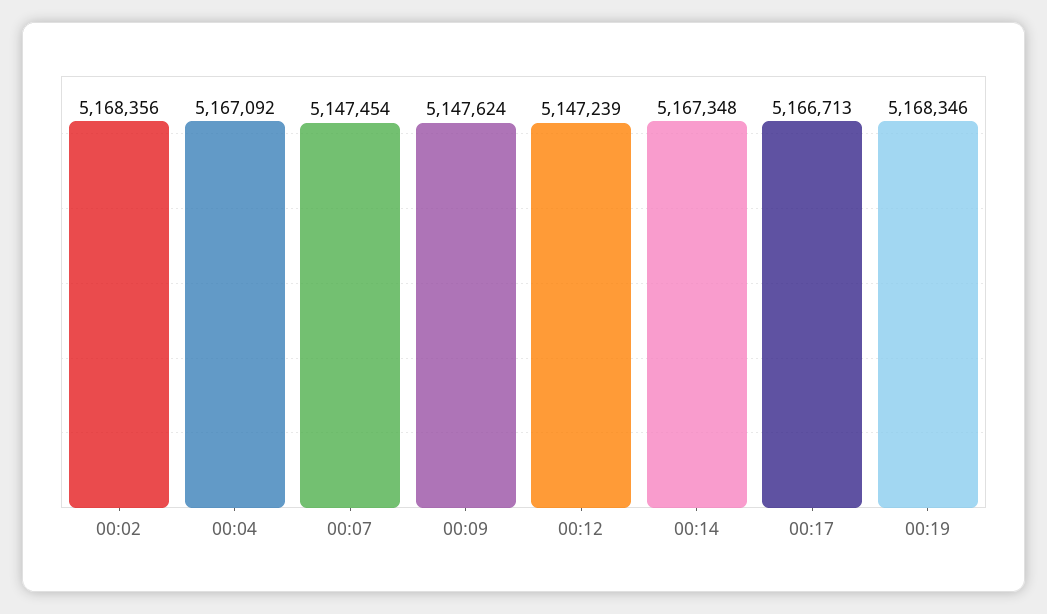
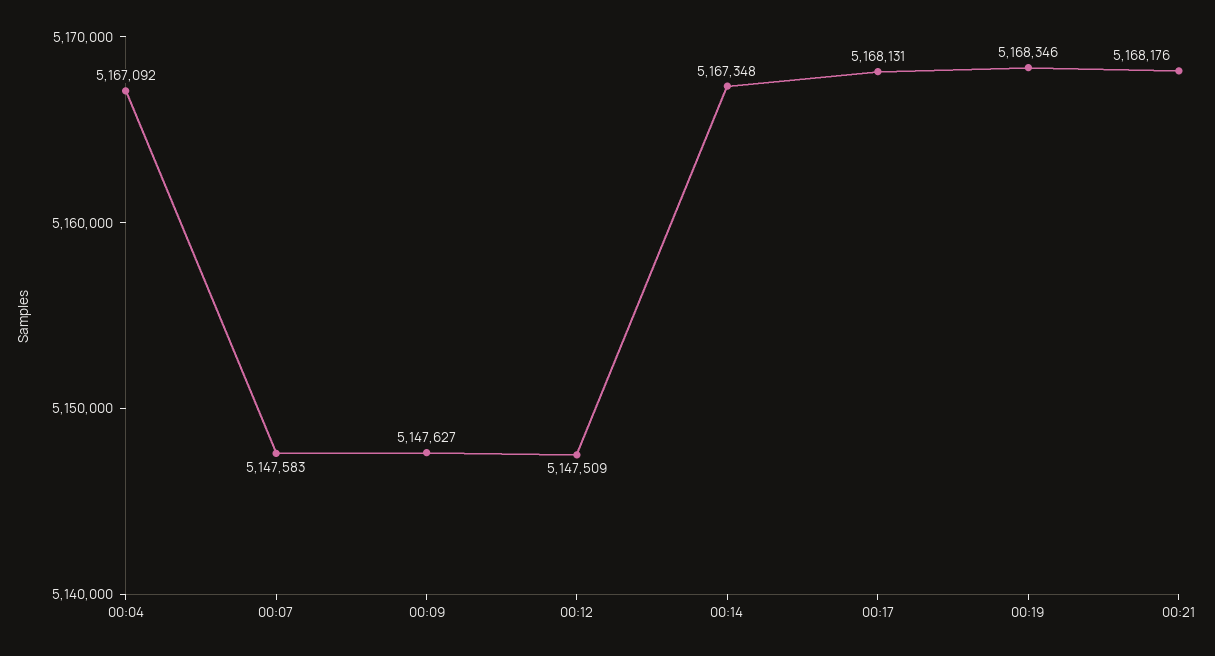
00:02: 5168356 -> none
00:07: 5147454 -> 5147583
00:09: 5147624 -> 5147627
00:12: 5147239 -> 5147509
00:17: 5166713 -> 5168131
00:21: none -> 5168176

